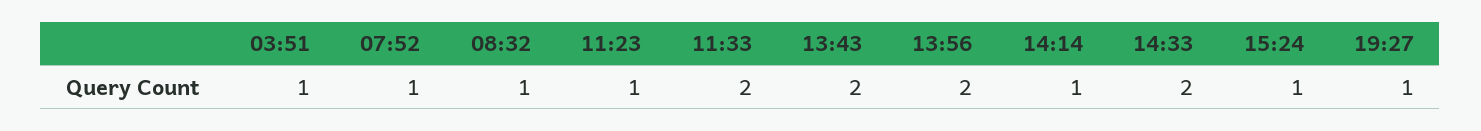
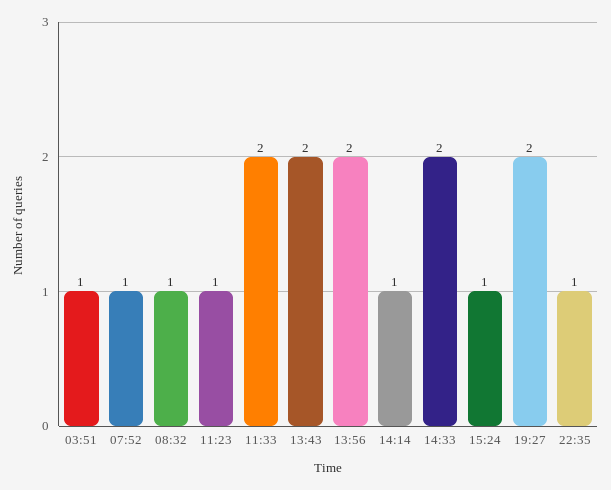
19:27: 1 -> 2
22:35: none -> 1

